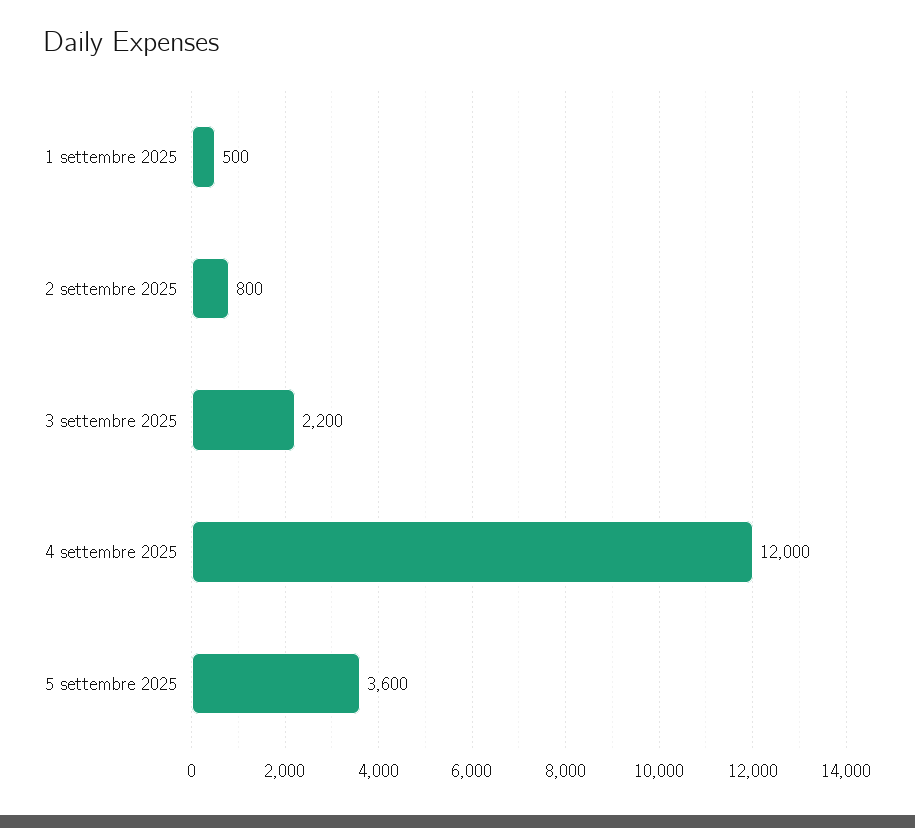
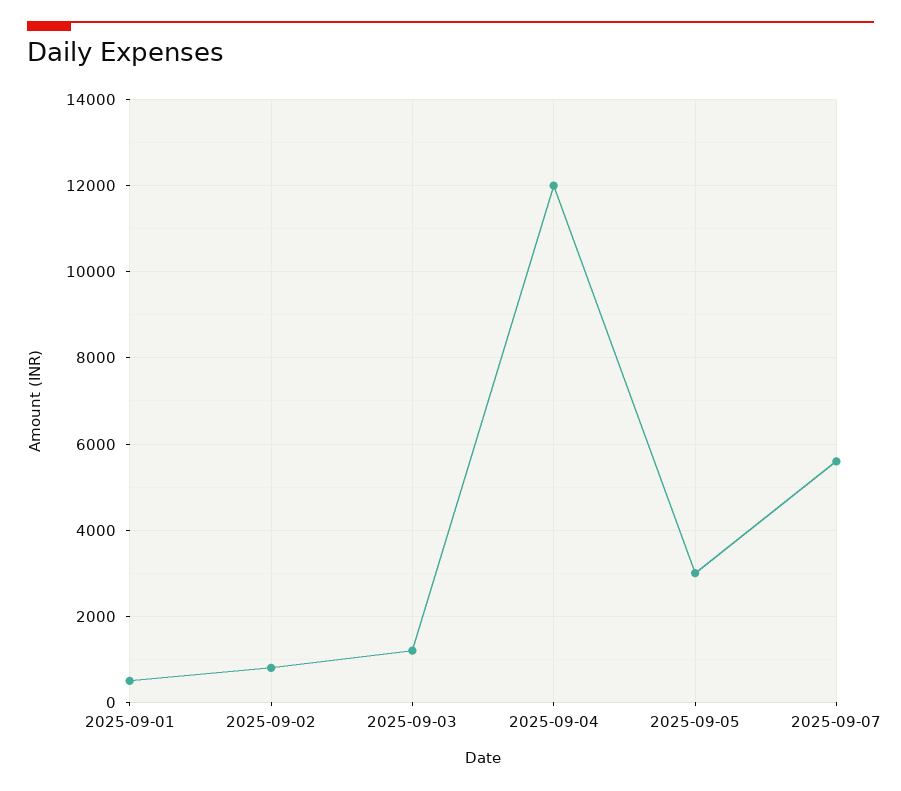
3 settembre 2025: 2200 -> 1200
5 settembre 2025: 3600 -> 3000
2025-09-07: none -> 5600

